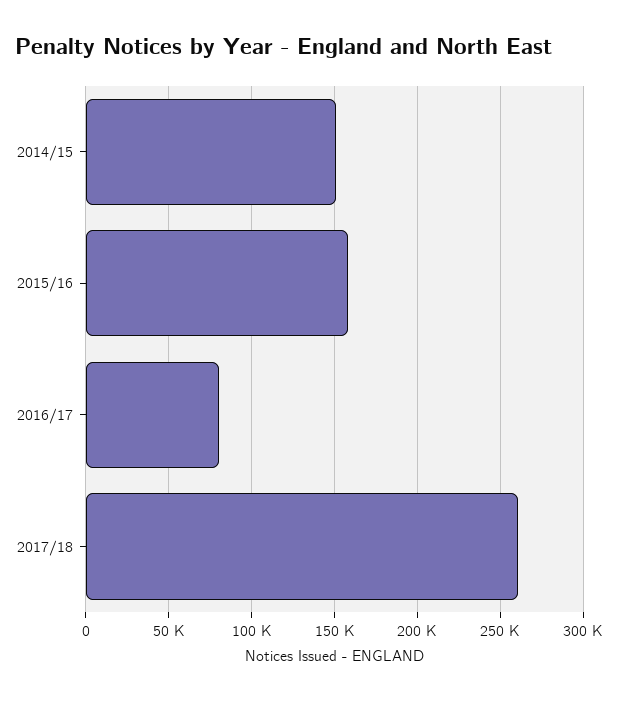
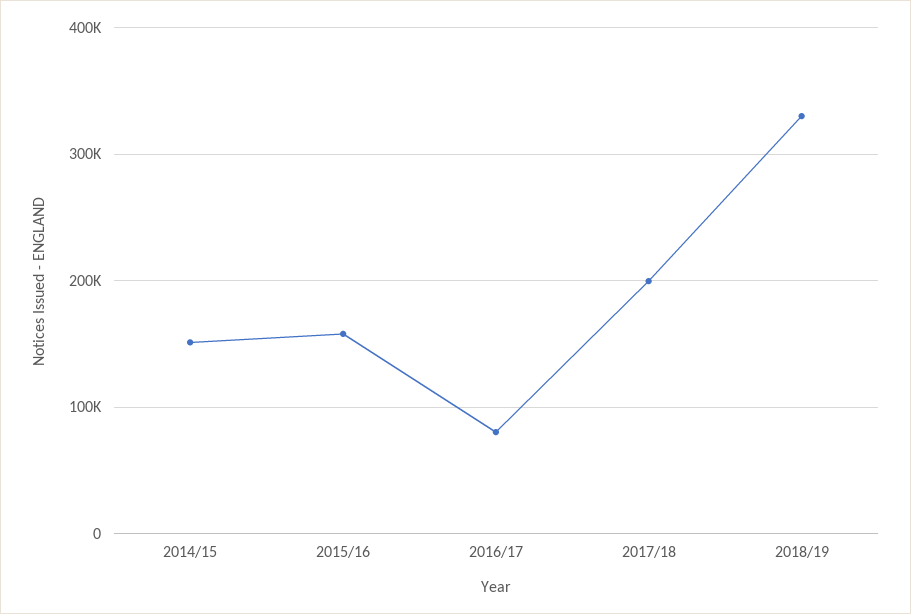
2017/18: 260000 -> 200000
2018/19: none -> 330000

